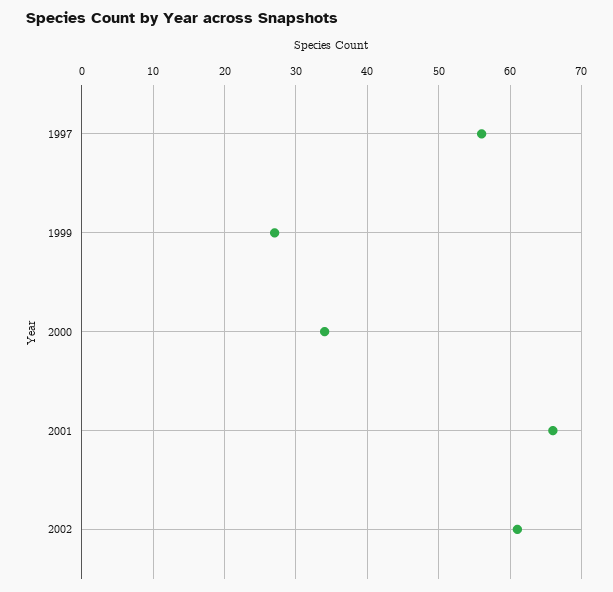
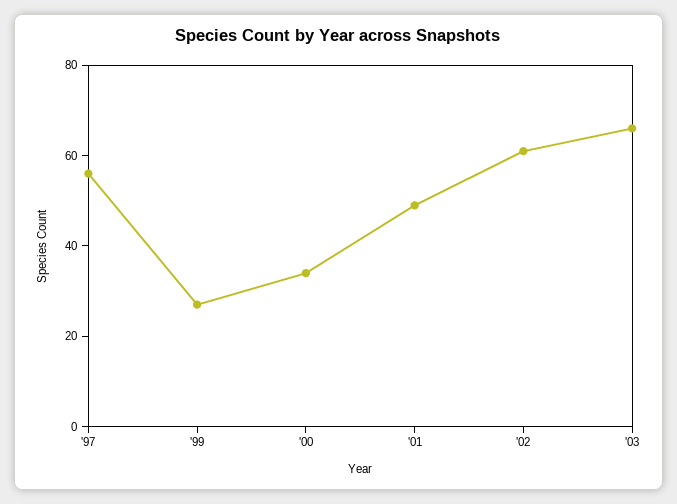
2001: 66 -> 50
'03: none -> 65

